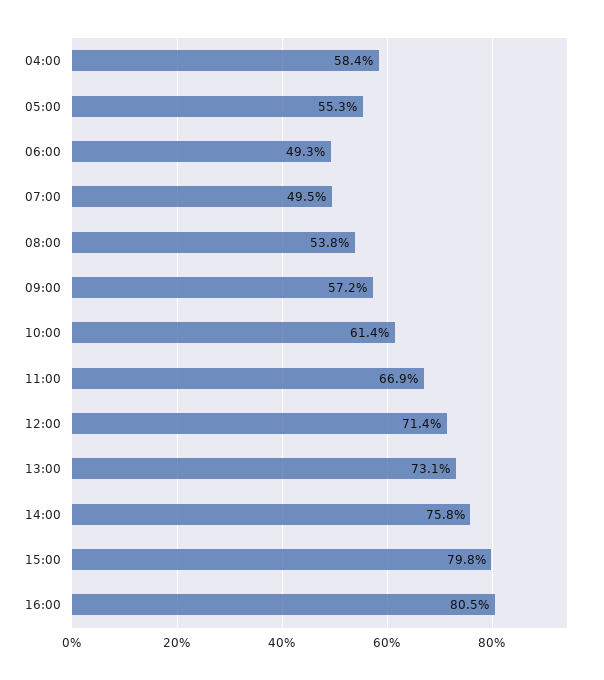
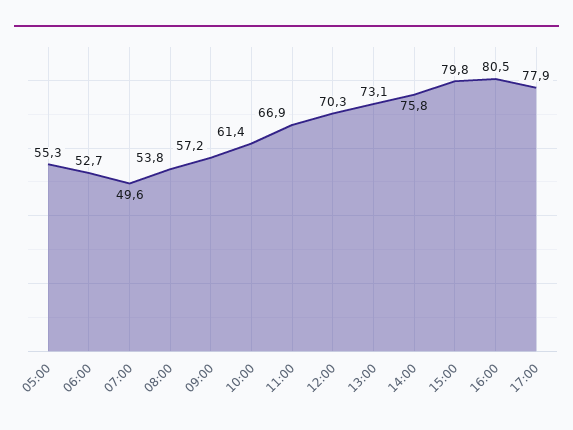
04:00: 58.4 -> none
06:00: 49.3 -> 52.7
07:00: 49.5 -> 49.6
12:00: 71.4 -> 70.3
17:00: none -> 77.9

